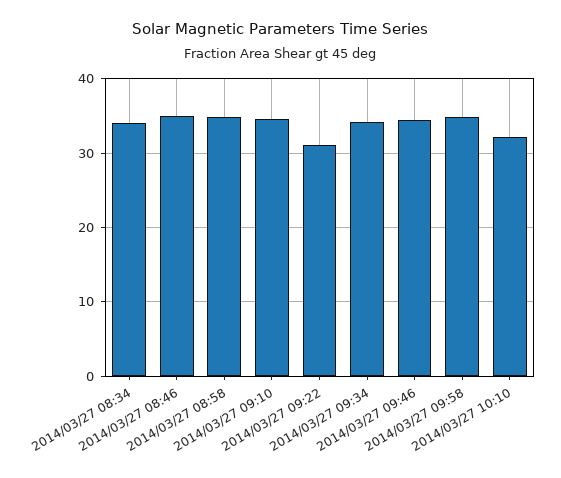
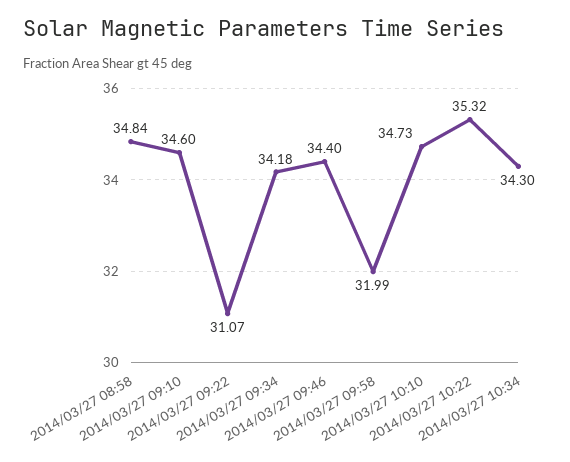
2014/03/27 08:34: 34 -> none
2014/03/27 08:46: 35 -> none
2014/03/27 09:58: 35 -> 31.99
2014/03/27 10:10: 32 -> 34.73
2014/03/27 10:22: none -> 35.32
2014/03/27 10:34: none -> 34.3

